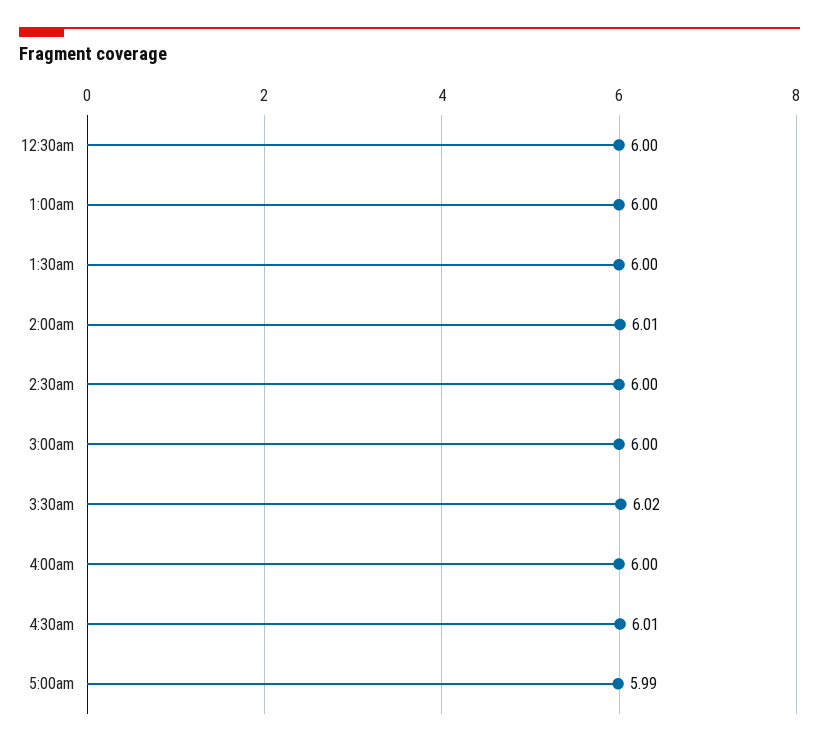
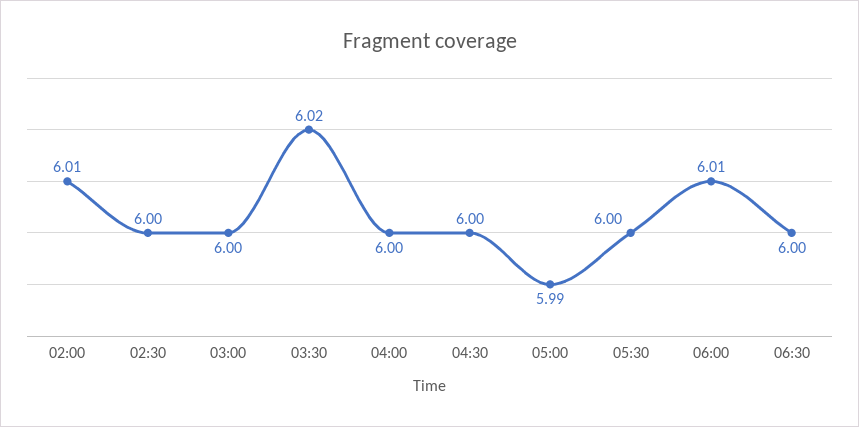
12:30am: 6 -> none
1:00am: 6 -> none
1:30am: 6 -> none
4:30am: 6.01 -> 6
05:30: none -> 6
06:00: none -> 6.01
06:30: none -> 6

